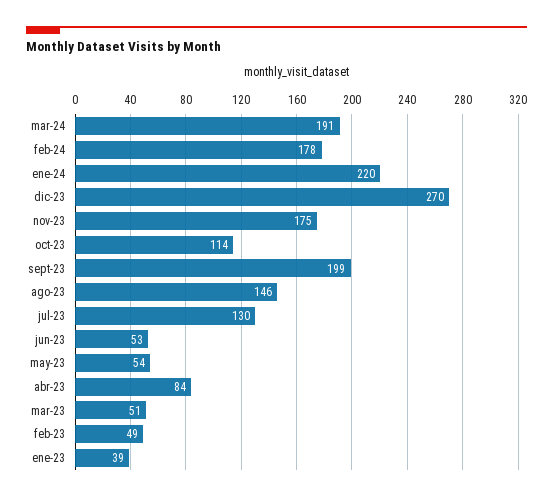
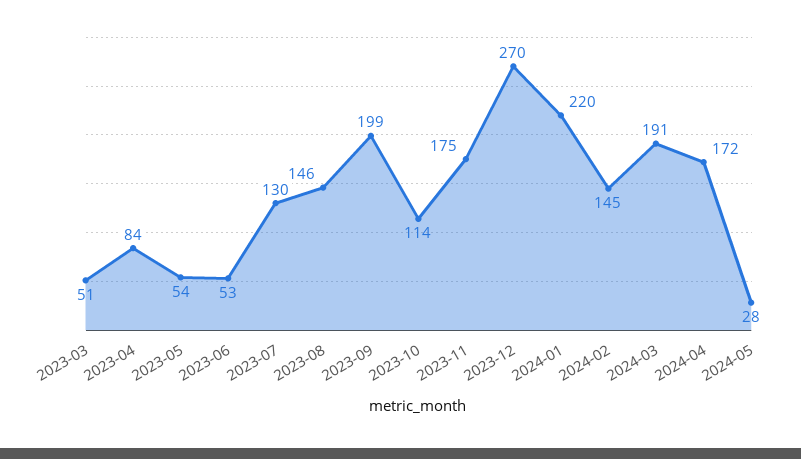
feb-24: 178 -> 145
feb-23: 49 -> none
ene-23: 39 -> none
2024-04: none -> 172
2024-05: none -> 28

